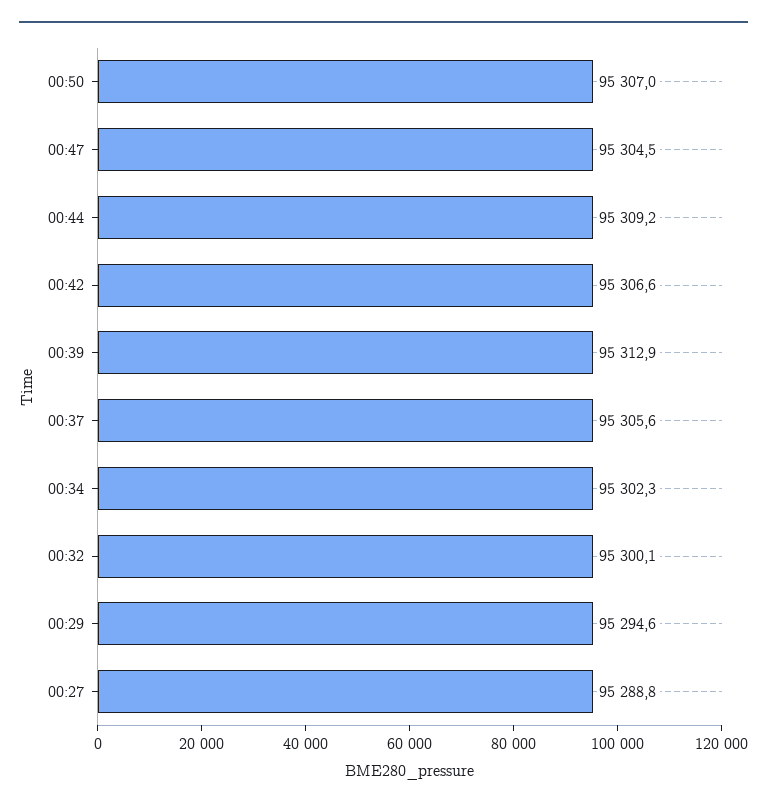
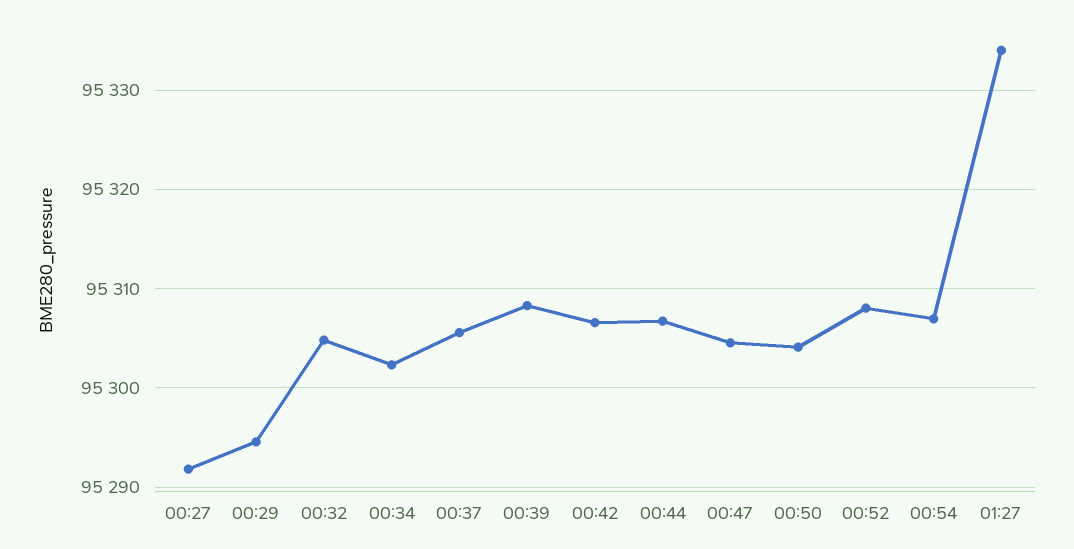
00:50: 95307 -> 95304
00:44: 95309.2 -> 95307
00:39: 95312.9 -> 95308
00:32: 95300.1 -> 95305
00:27: 95288.8 -> 95292
00:52: none -> 95308
00:54: none -> 95307
01:27: none -> 95334

